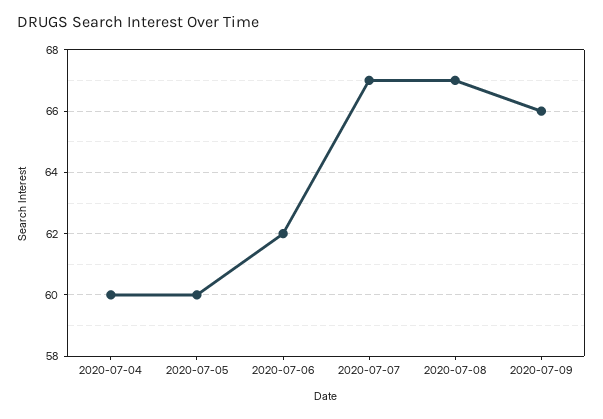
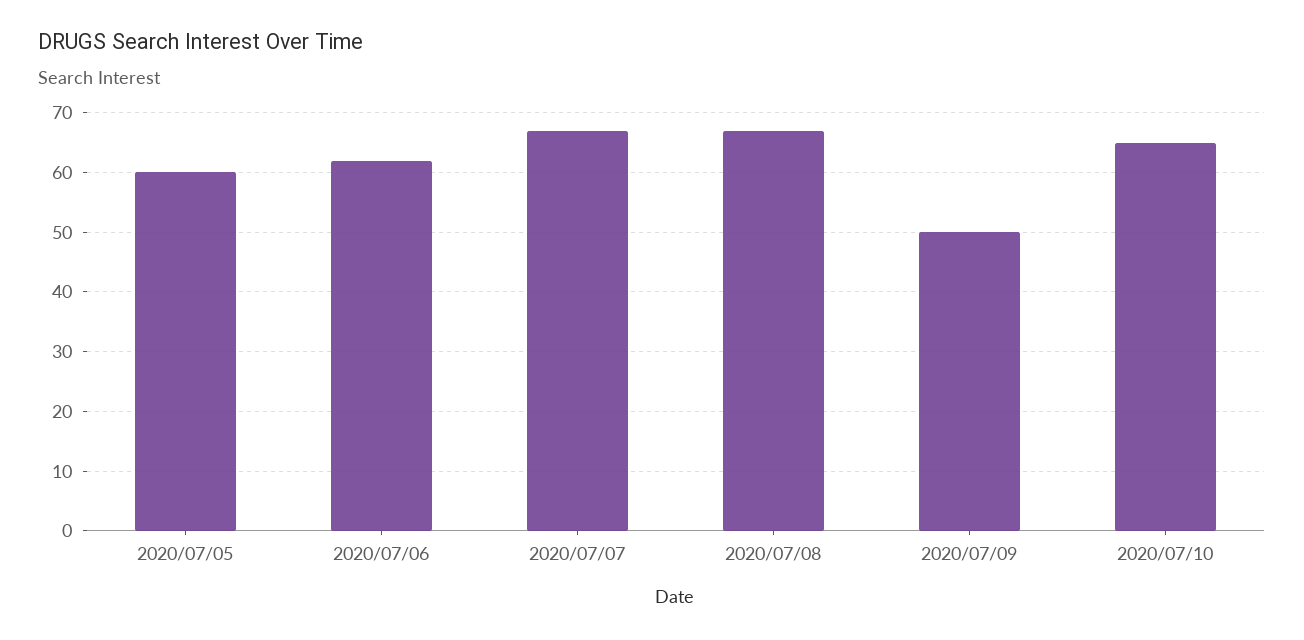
2020-07-04: 60 -> none
2020-07-09: 66 -> 50
2020/07/10: none -> 65

